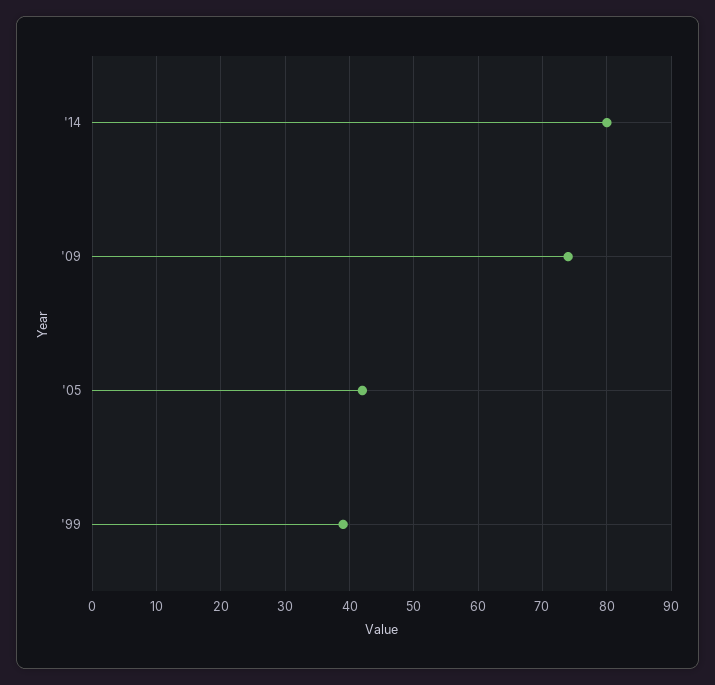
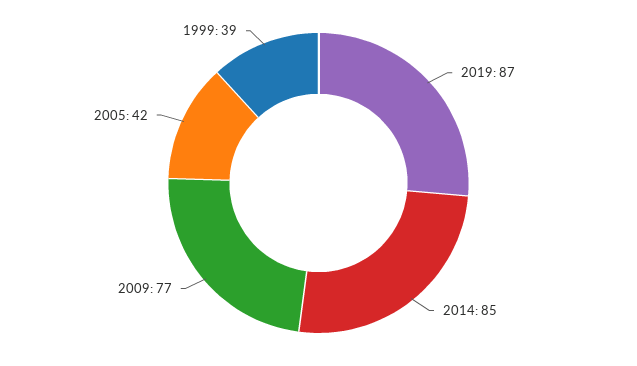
'14: 80 -> 85
'09: 74 -> 77
2019: none -> 87

